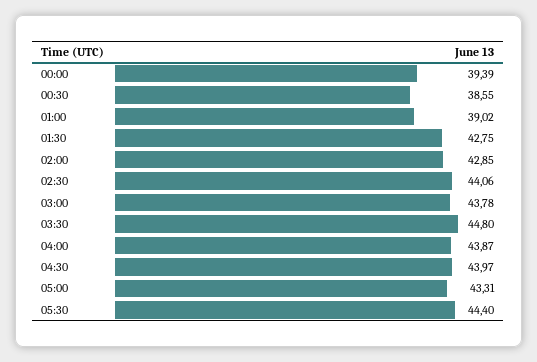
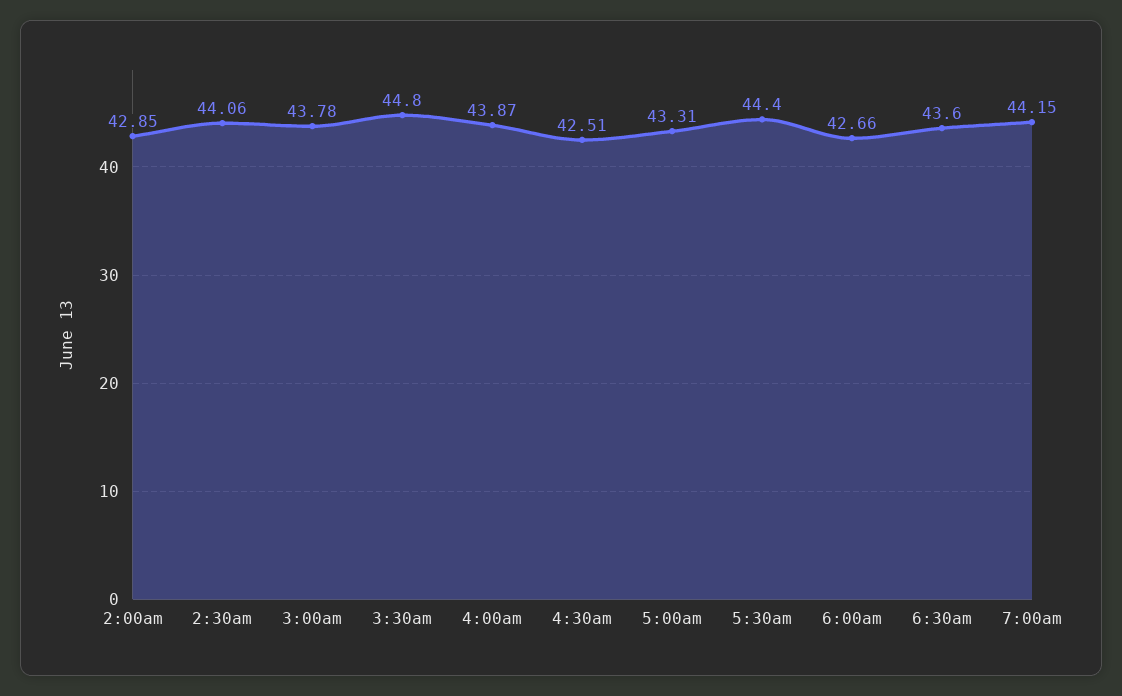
00:00: 39.39 -> none
00:30: 38.55 -> none
01:00: 39.02 -> none
01:30: 42.75 -> none
04:30: 43.97 -> 42.51
6:00am: none -> 42.66
6:30am: none -> 43.6
7:00am: none -> 44.15

